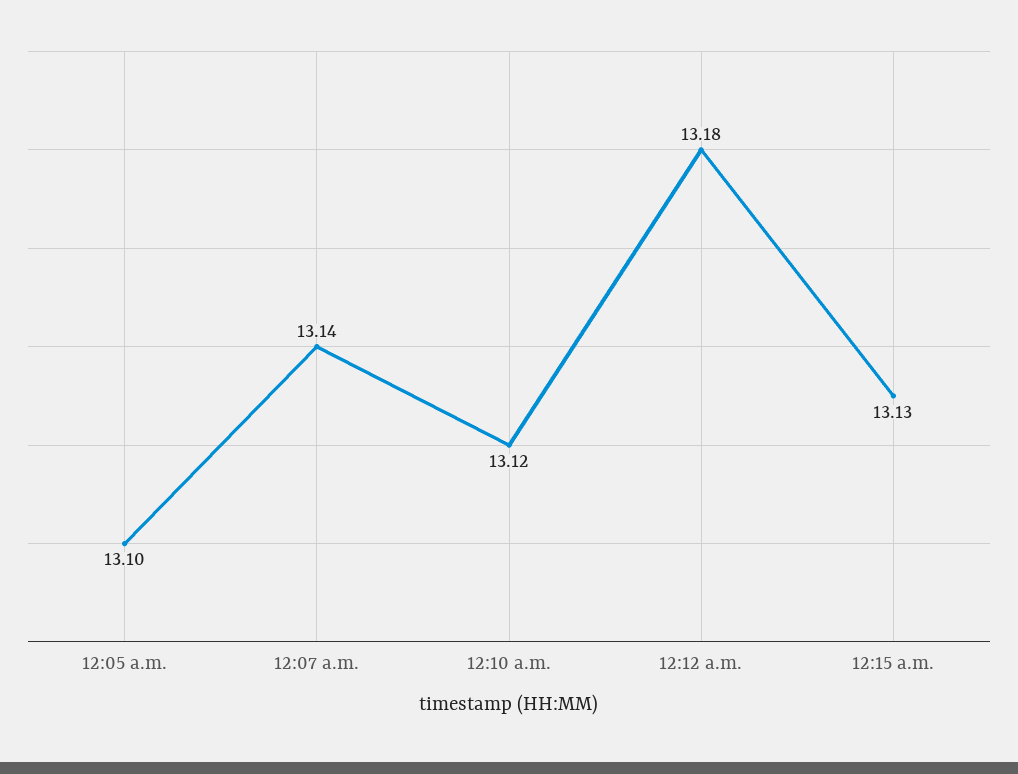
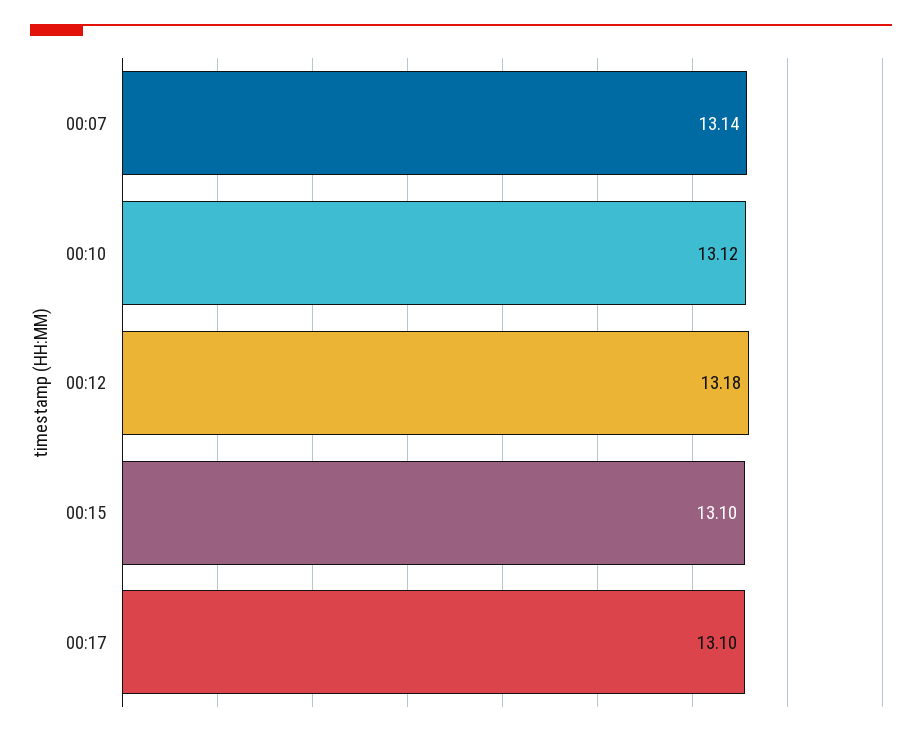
12:05 a.m.: 13.1 -> none
12:15 a.m.: 13.13 -> 13.1
00:17: none -> 13.1

